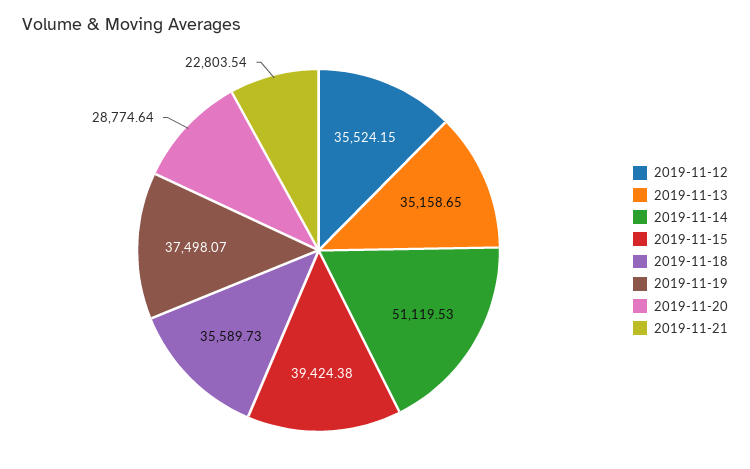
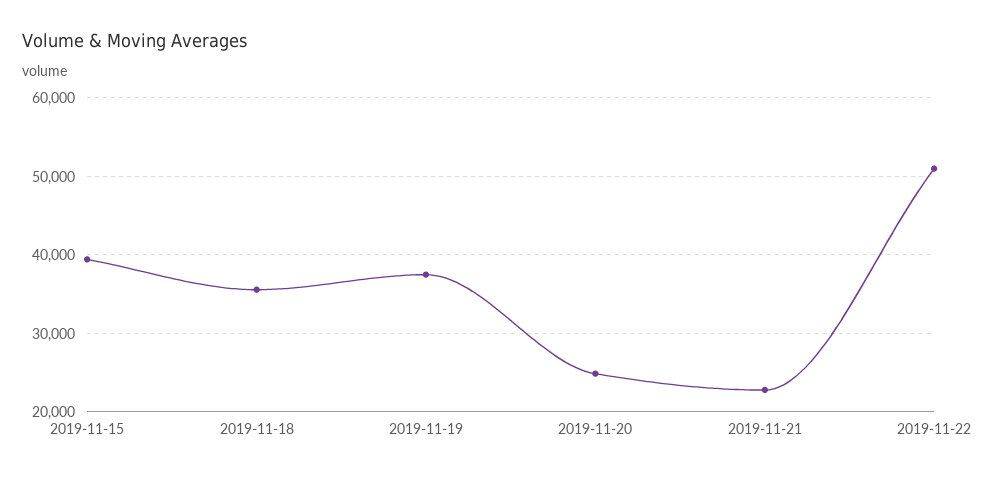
2019-11-12: 35524.15 -> none
2019-11-13: 35158.65 -> none
2019-11-14: 51119.53 -> none
2019-11-20: 28774.64 -> 25000
2019-11-22: none -> 51000

